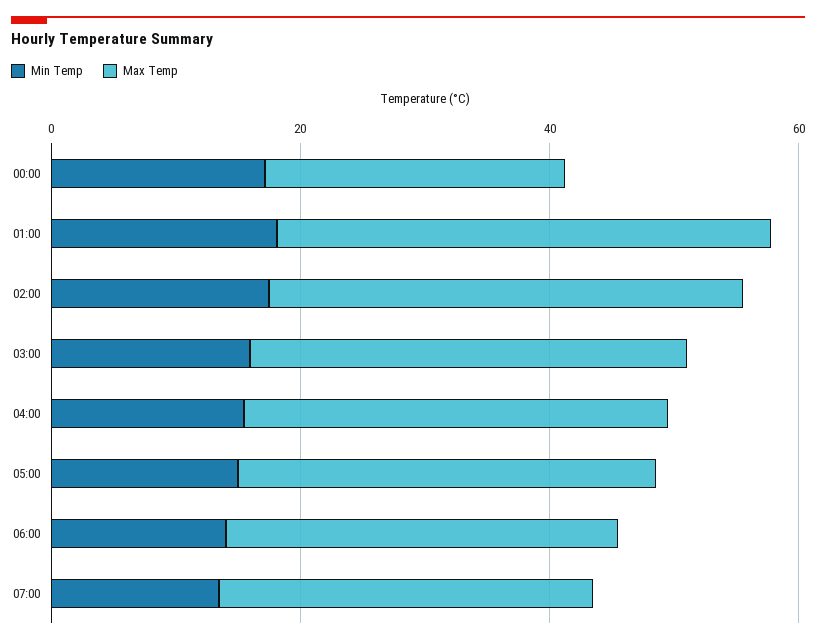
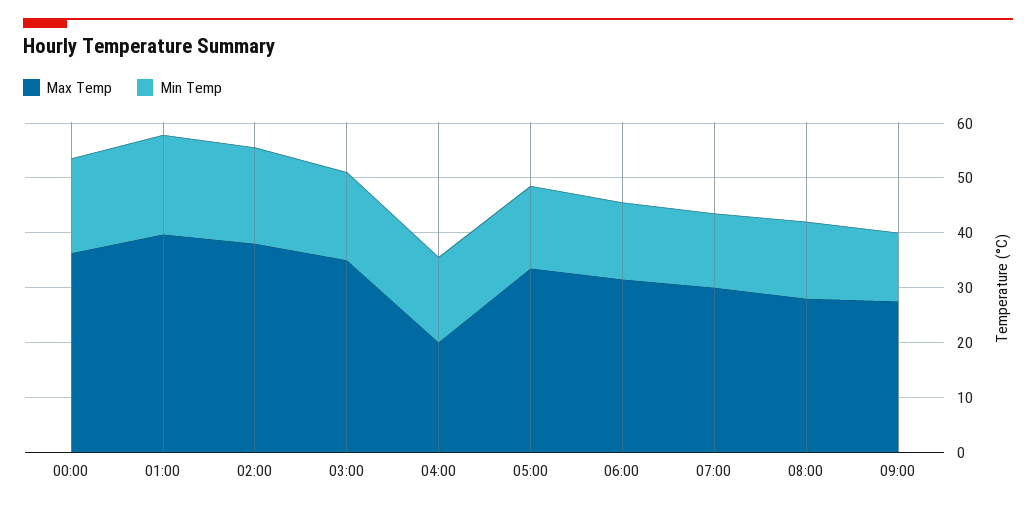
Max Temp, 00:00: 25 -> 36
Max Temp, 04:00: 35 -> 20
Max Temp, 08:00: none -> 28
Min Temp, 08:00: none -> 14
Max Temp, 09:00: none -> 28
Min Temp, 09:00: none -> 12

